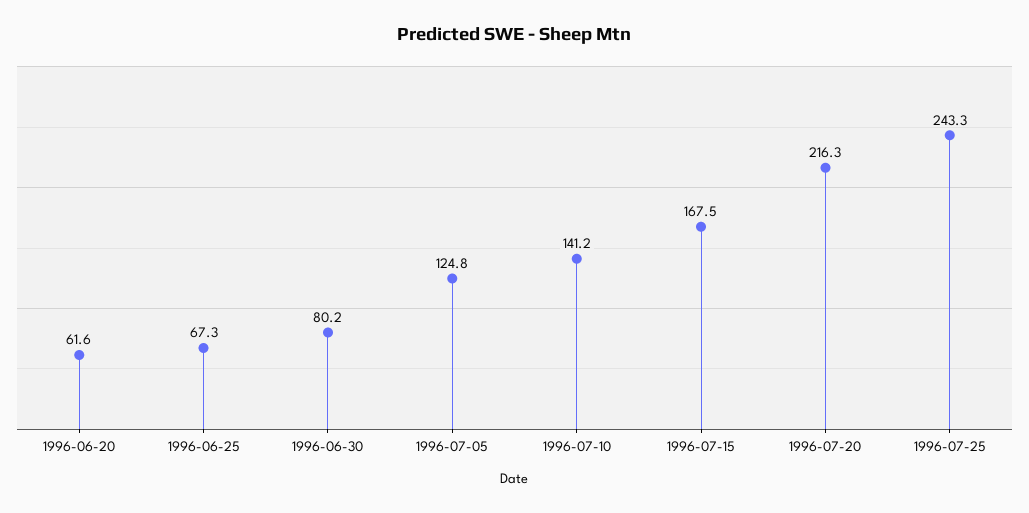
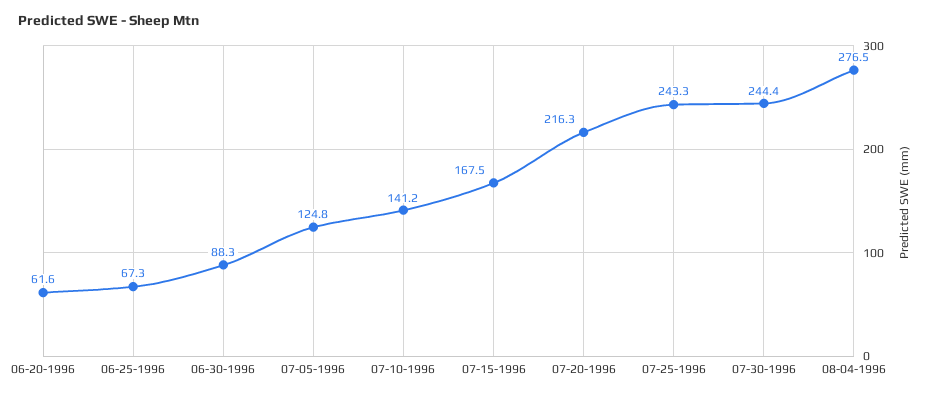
1996-06-30: 80.2 -> 88.3
07-30-1996: none -> 244.4
08-04-1996: none -> 276.5

